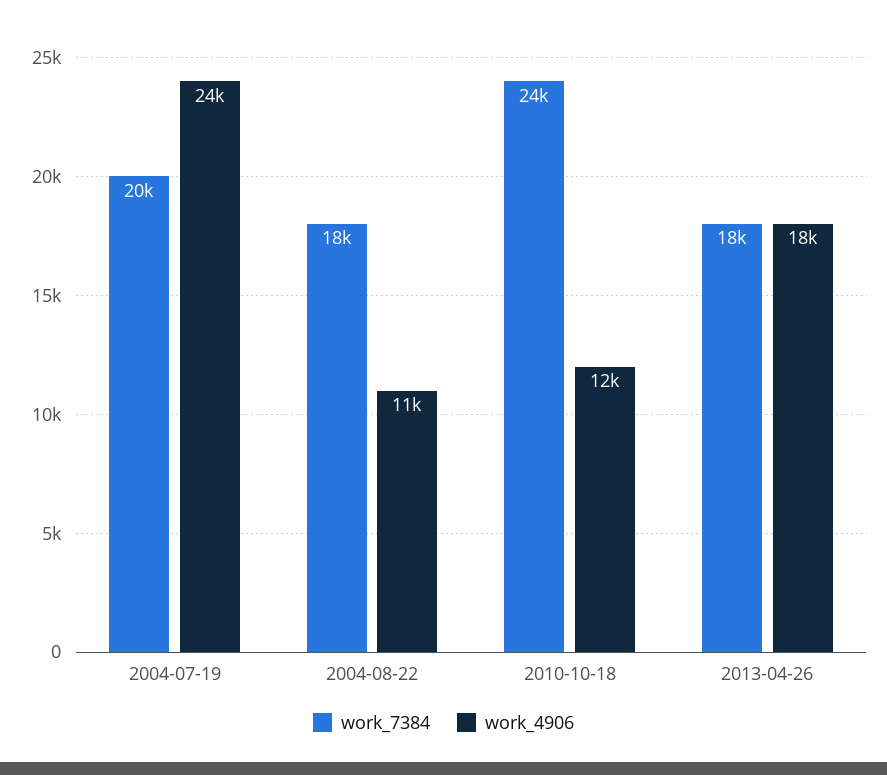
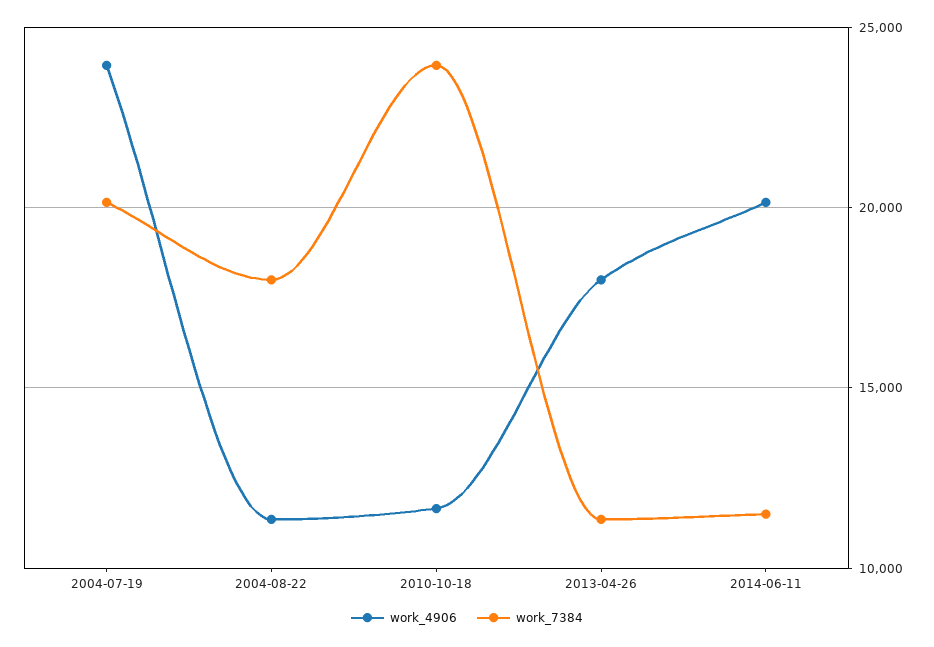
work_7384, 2013-04-26: 18000 -> 11500
work_4906, 2014-06-11: none -> 20000
work_7384, 2014-06-11: none -> 11500

